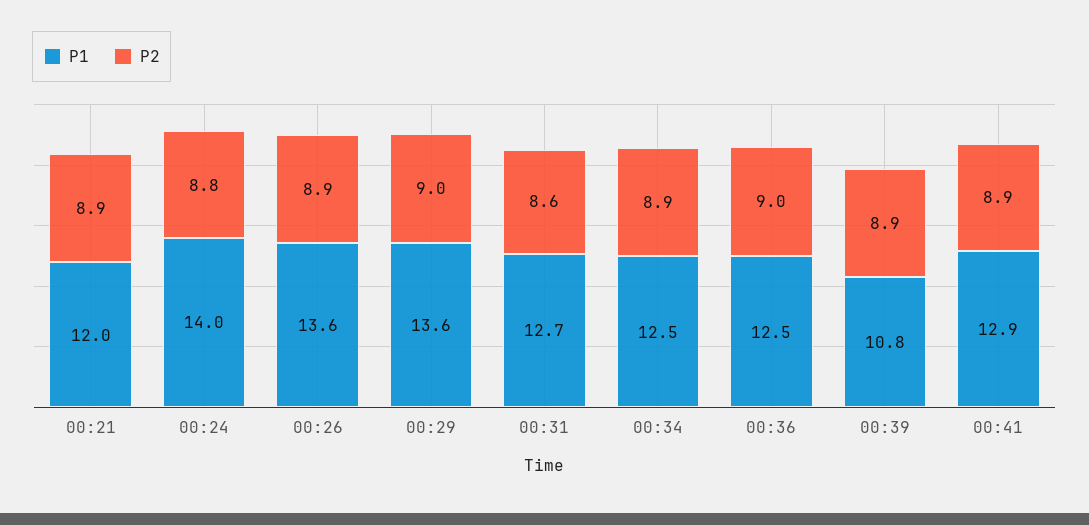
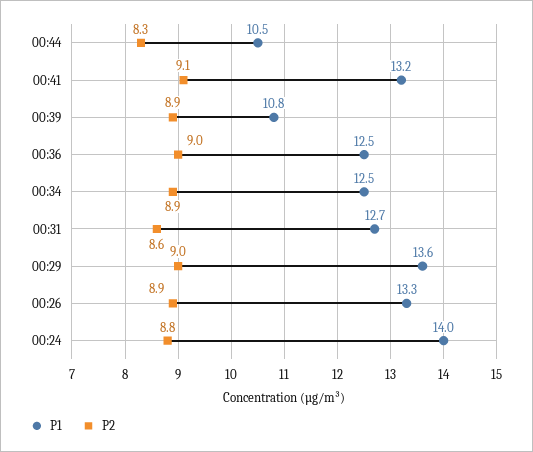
P1, 00:21: 12 -> none
P2, 00:21: 8.9 -> none
P1, 00:26: 13.6 -> 13.3
P1, 00:41: 12.9 -> 13.2
P2, 00:41: 8.9 -> 9.1
P1, 00:44: none -> 10.5
P2, 00:44: none -> 8.3

